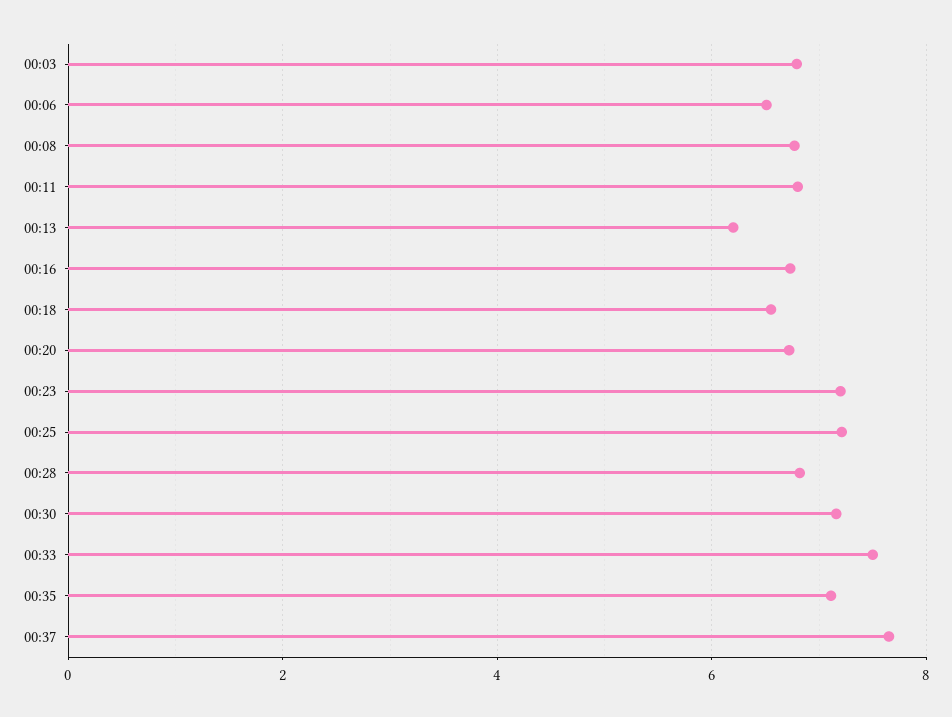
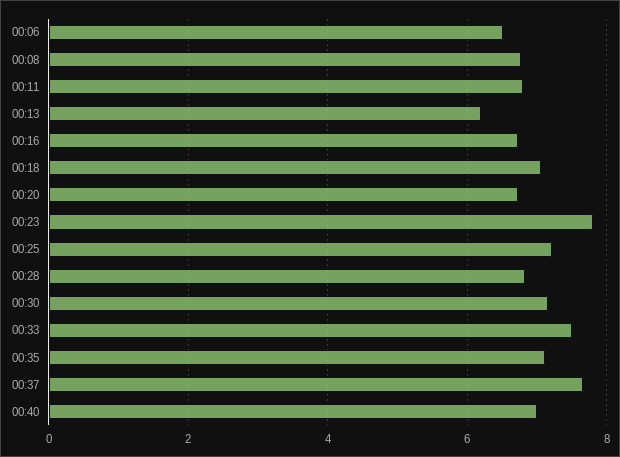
00:03: 6.8 -> none
00:18: 6.6 -> 7
00:23: 7.2 -> 7.8
00:40: none -> 7

